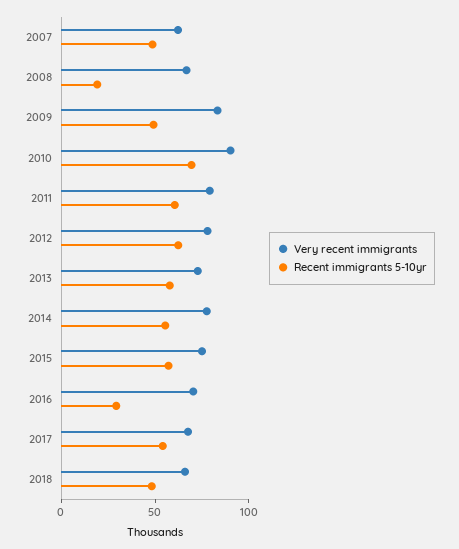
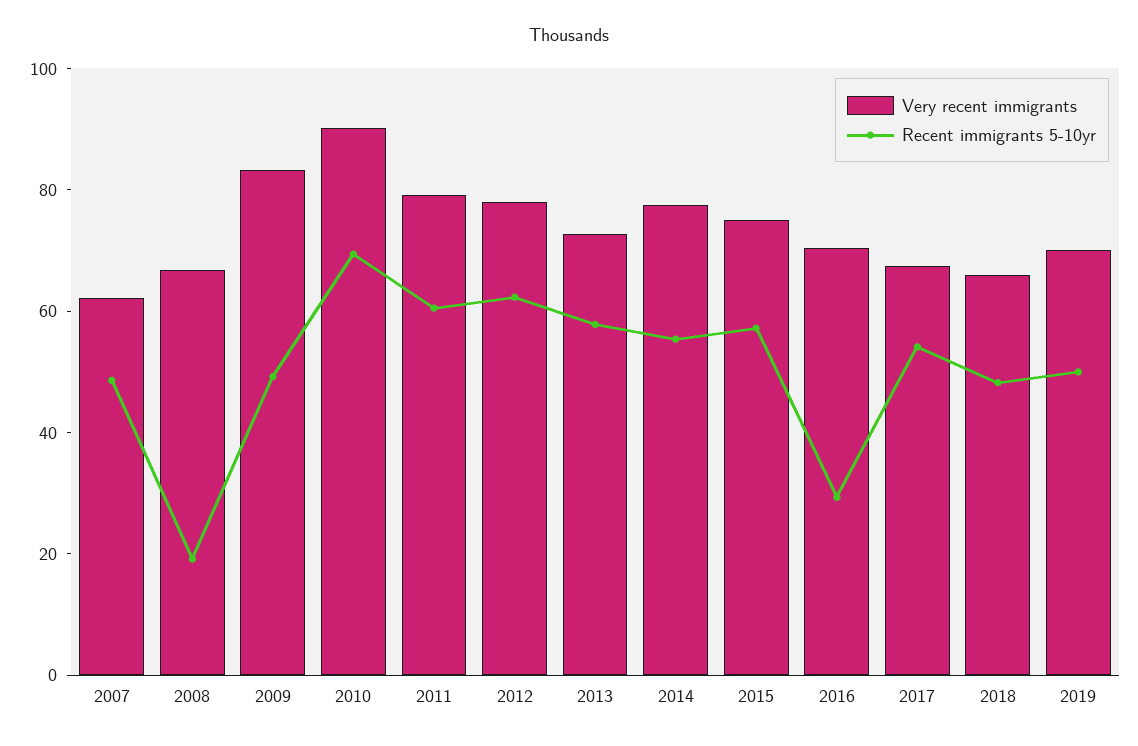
Very recent immigrants, 2019: none -> 70
Recent immigrants 5-10yr, 2019: none -> 50

